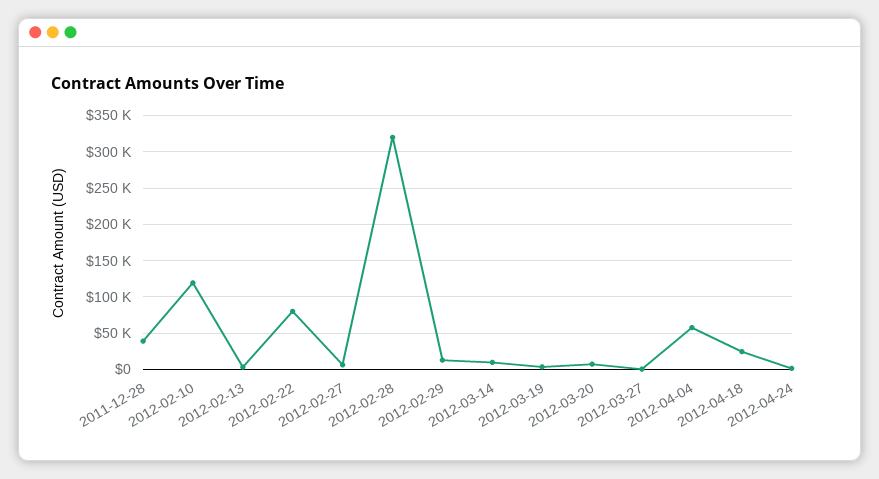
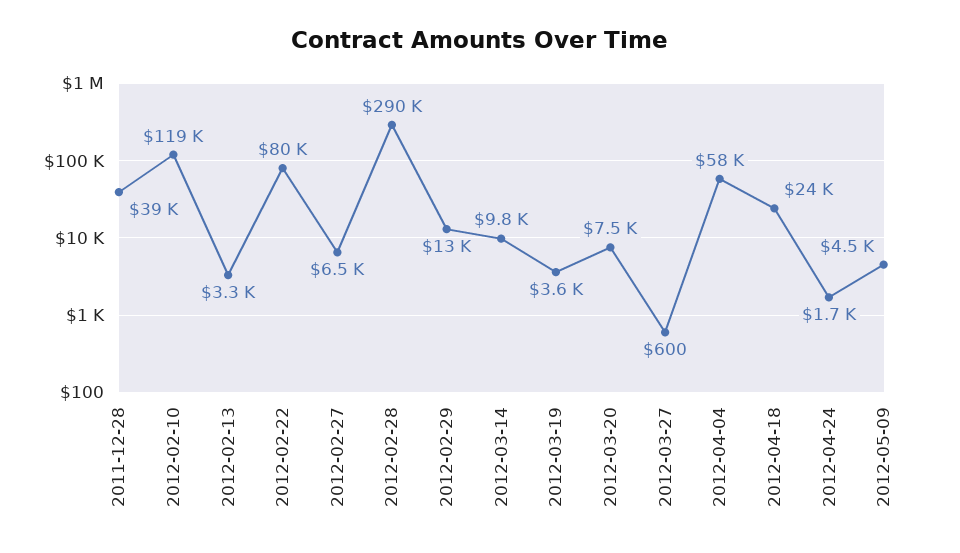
2012-02-28: 320000 -> 290000
2012-05-09: none -> 4500

